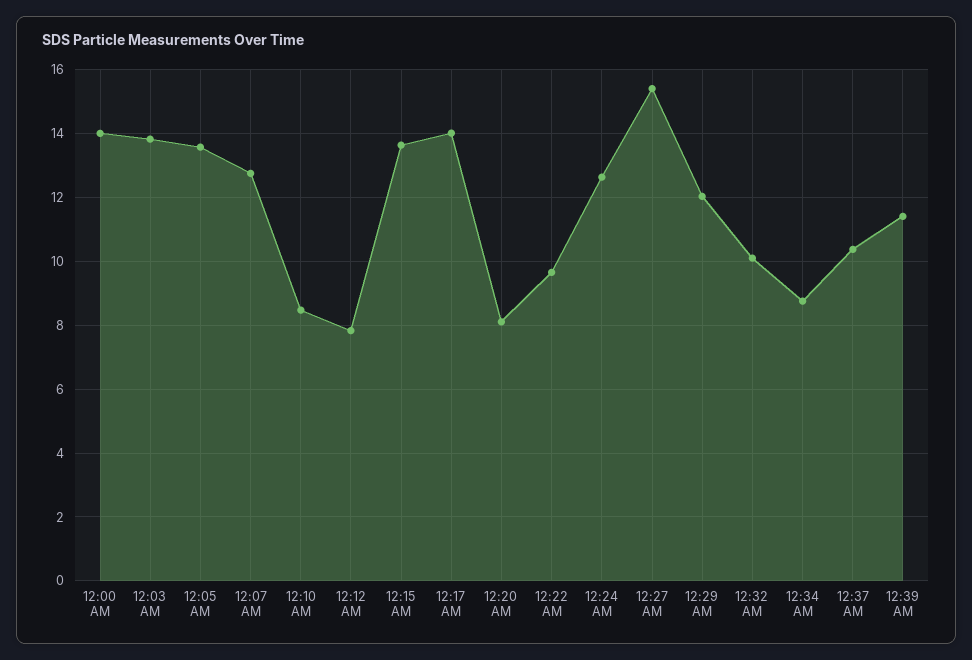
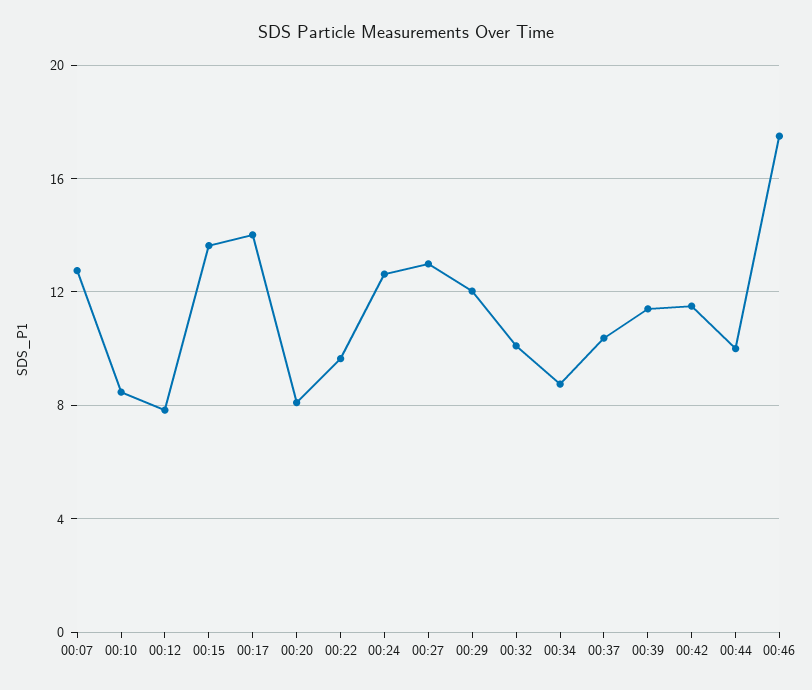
12:00 AM: 14 -> none
12:03 AM: 13.8 -> none
12:05 AM: 13.6 -> none
12:27 AM: 15.4 -> 13
00:42: none -> 11.5
00:44: none -> 10
00:46: none -> 17.5

